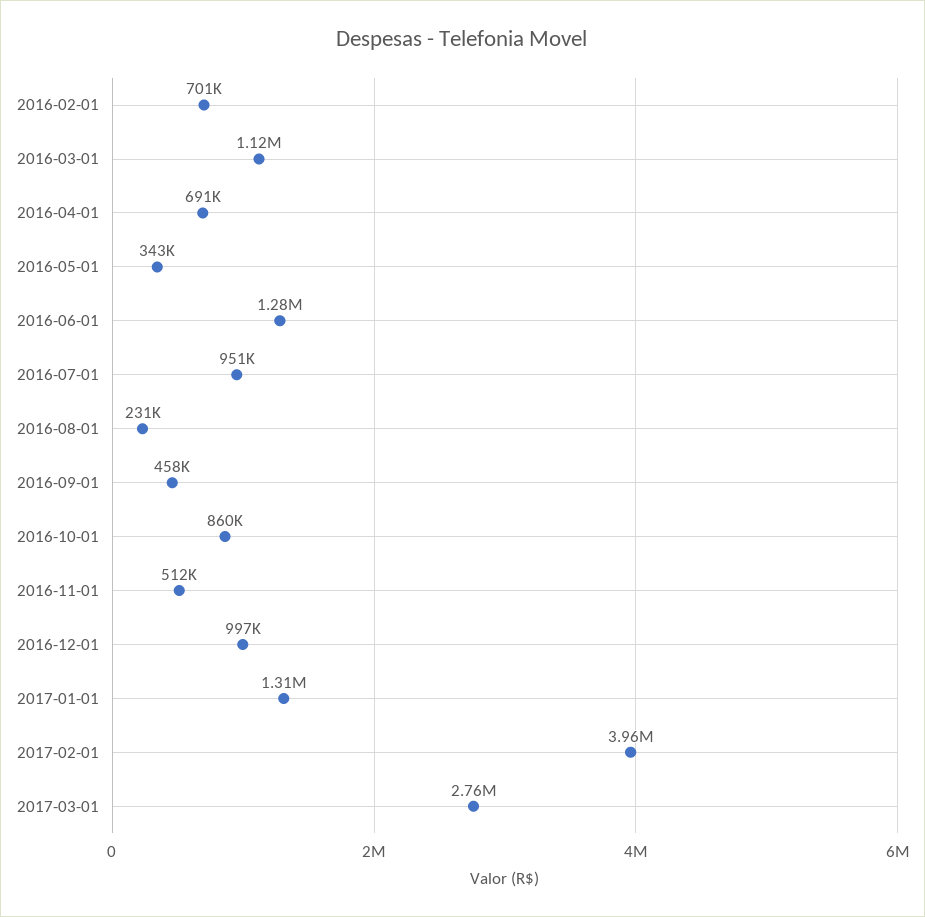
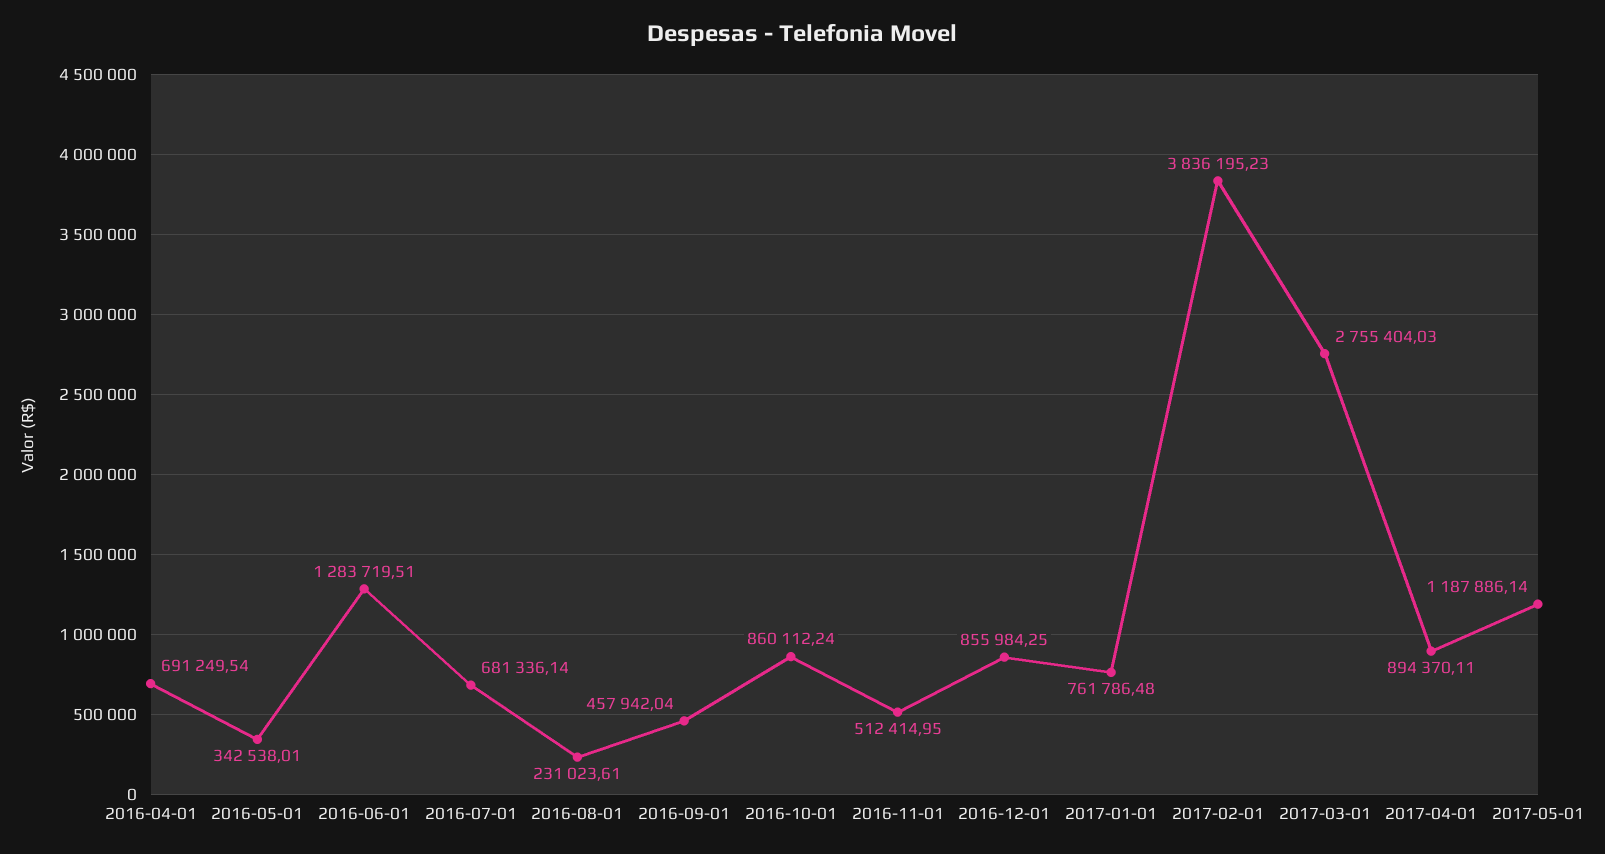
2016-02-01: 701000 -> none
2016-03-01: 1120000 -> none
2016-07-01: 951000 -> 681336.14
2016-12-01: 997000 -> 855984.25
2017-01-01: 1310000 -> 761786.48
2017-02-01: 3960000 -> 3836195.23
2017-04-01: none -> 894370.11
2017-05-01: none -> 1187886.14

